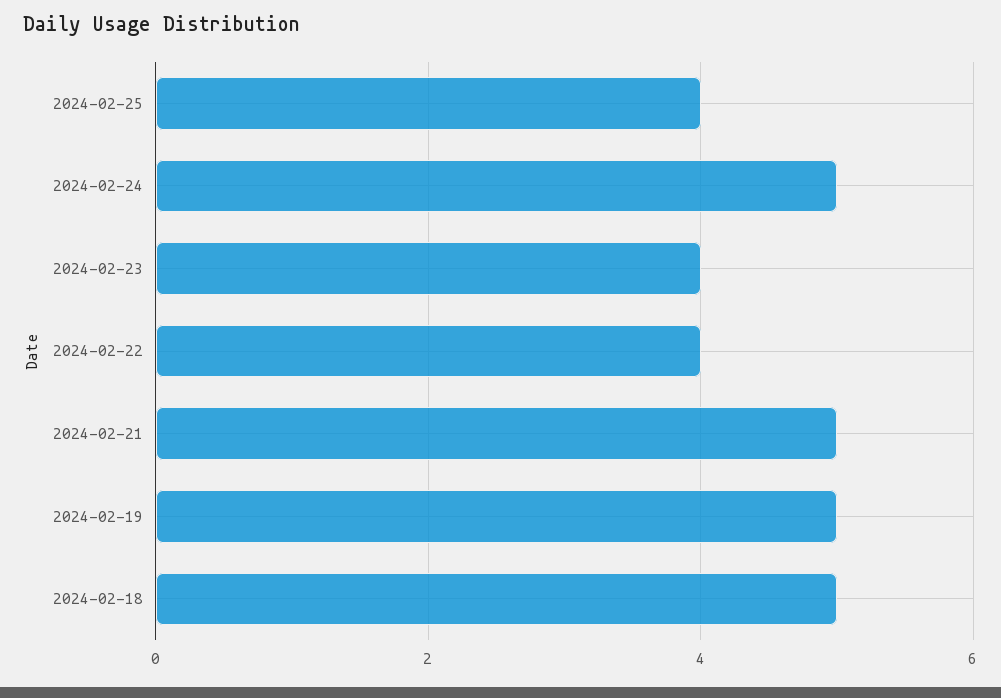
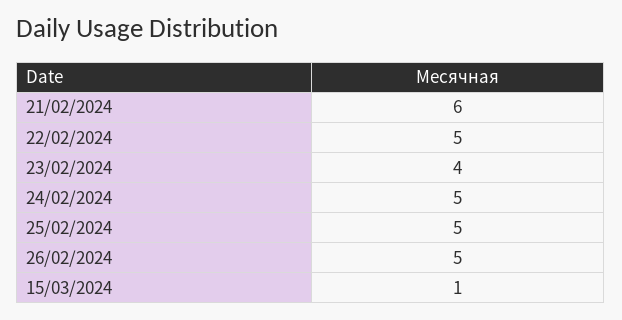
2024-02-25: 4 -> 5
2024-02-22: 4 -> 5
2024-02-21: 5 -> 6
2024-02-19: 5 -> none
2024-02-18: 5 -> none
26/02/2024: none -> 5
15/03/2024: none -> 1

